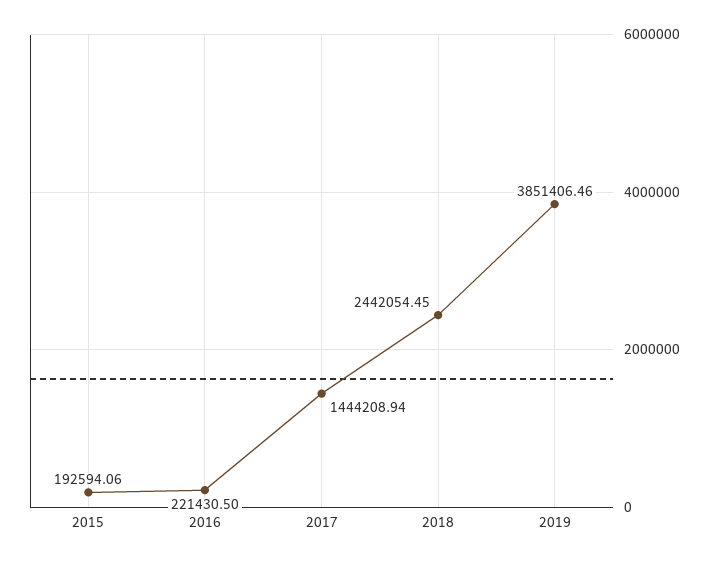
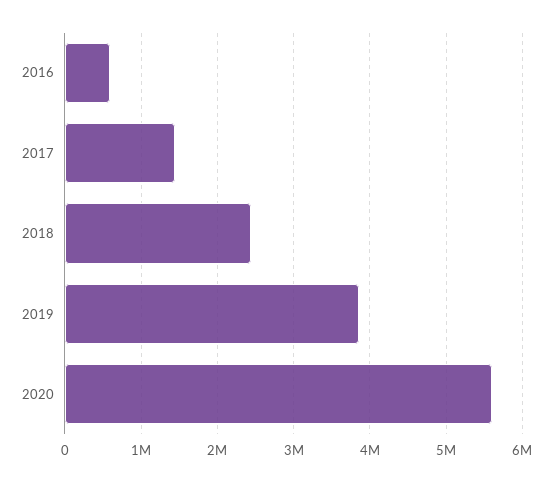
2015: 192594.06 -> none
2016: 221430.5 -> 600000
2020: none -> 5600000

